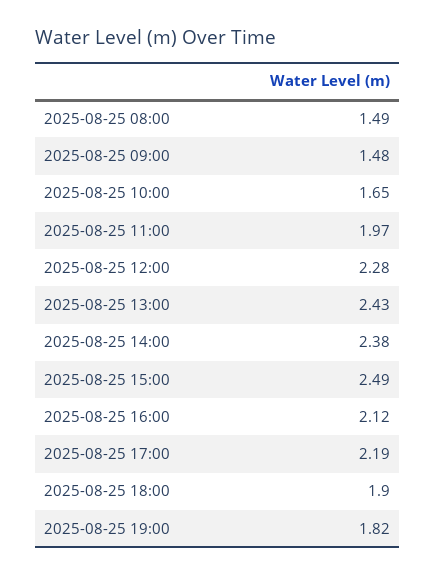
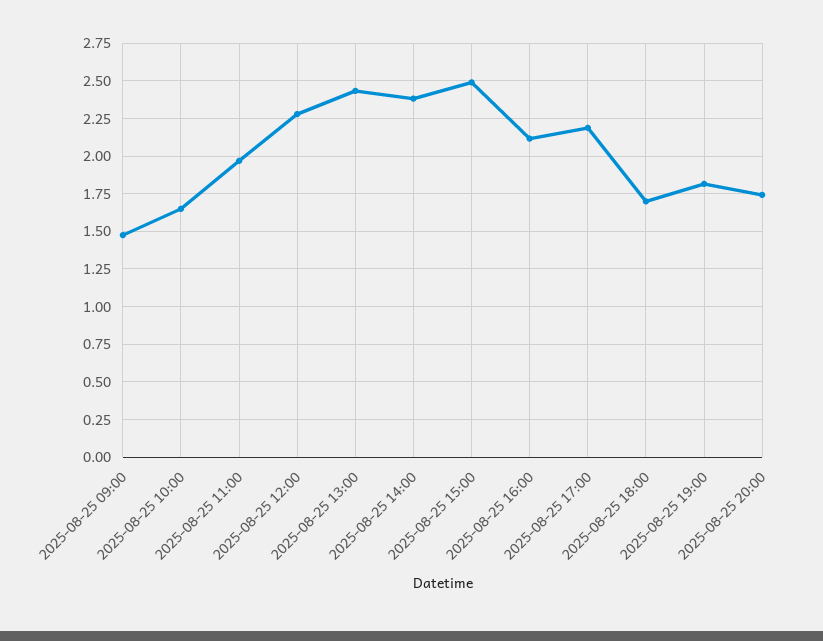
2025-08-25 08:00: 1.49 -> none
2025-08-25 18:00: 1.9 -> 1.7
2025-08-25 20:00: none -> 1.75

